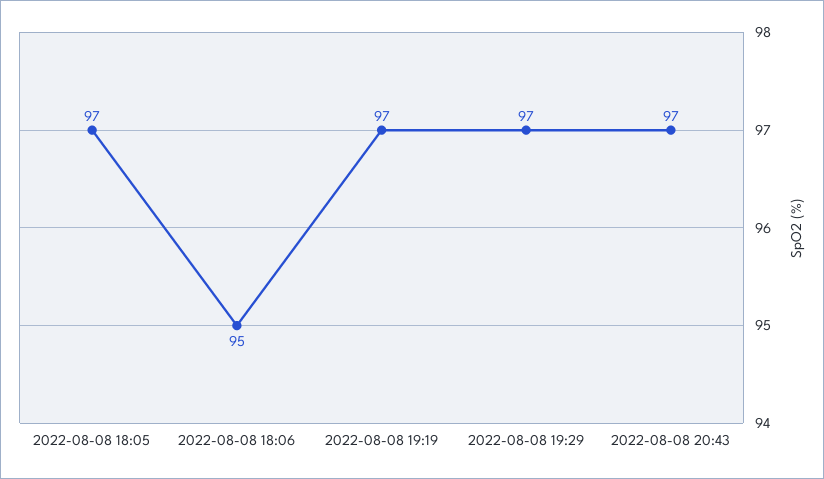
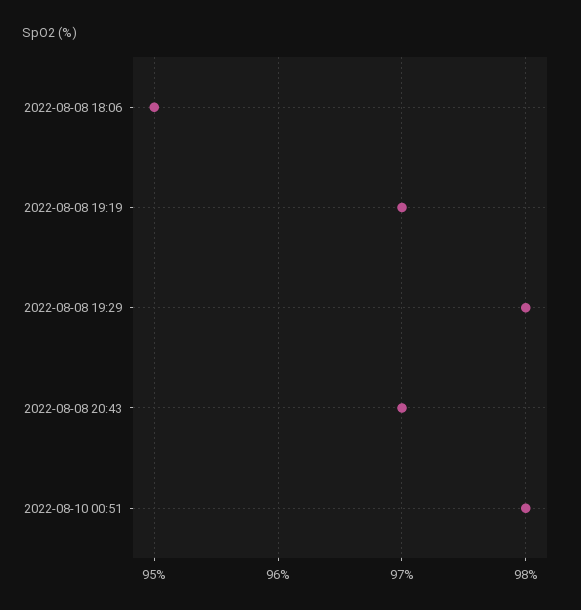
2022-08-08 18:05: 97 -> none
2022-08-08 19:29: 97 -> 98
2022-08-10 00:51: none -> 98

